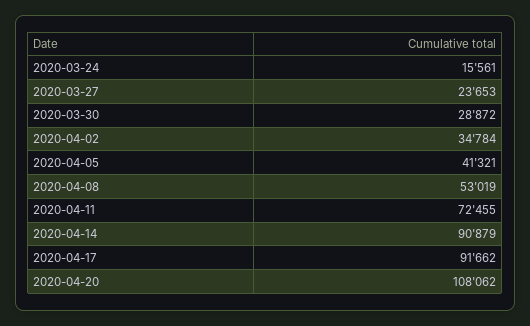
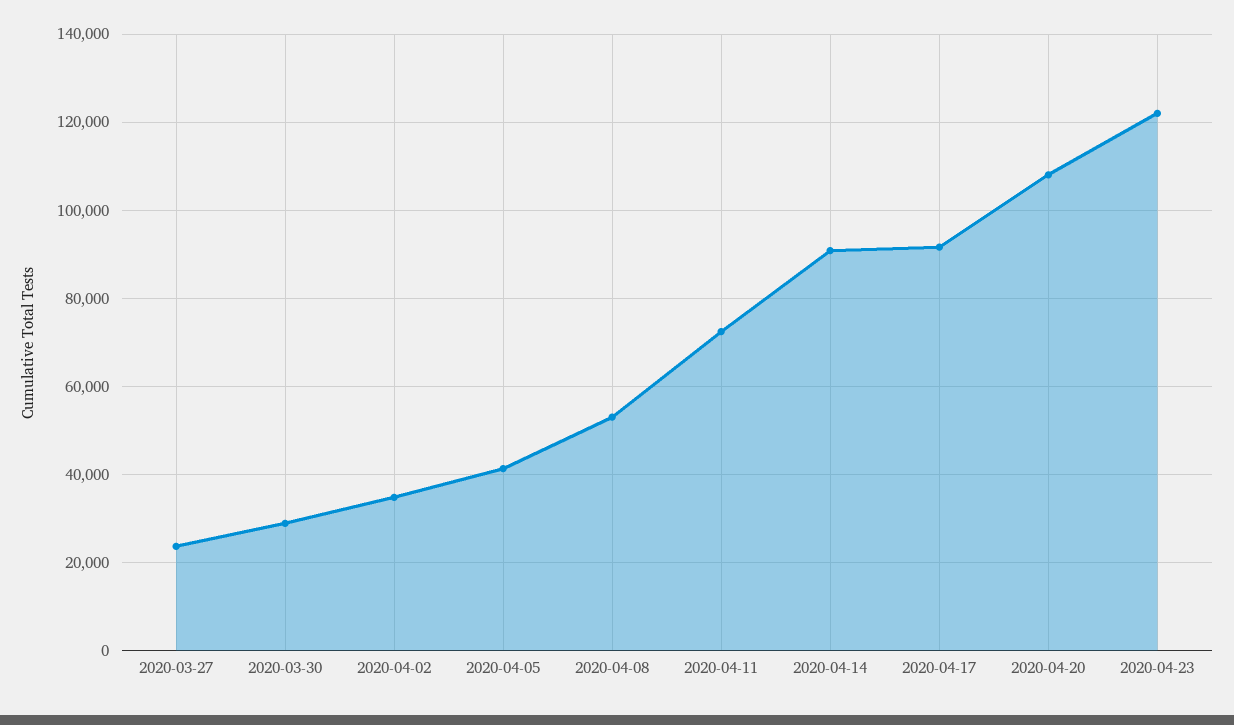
2020-03-24: 15561 -> none
2020-04-23: none -> 122000

